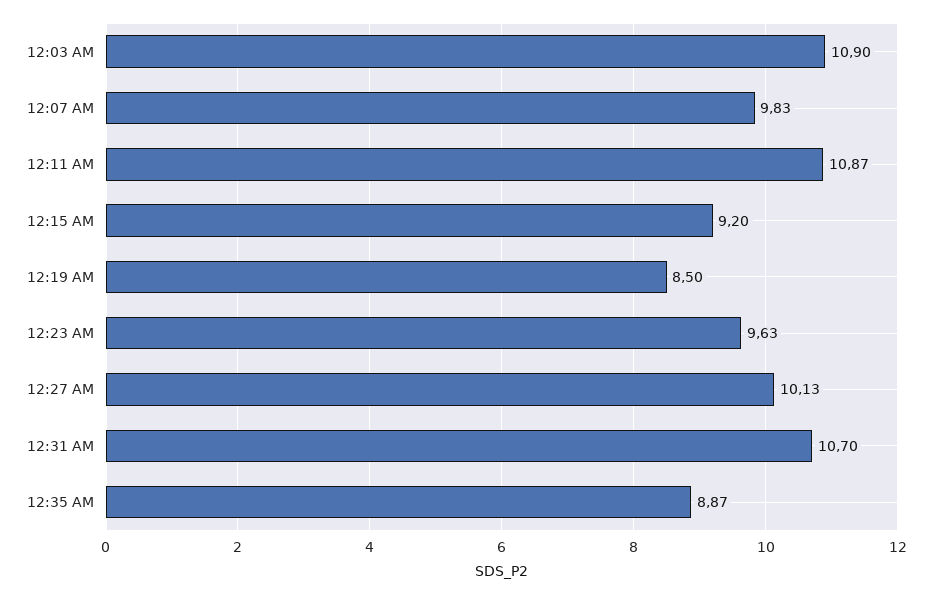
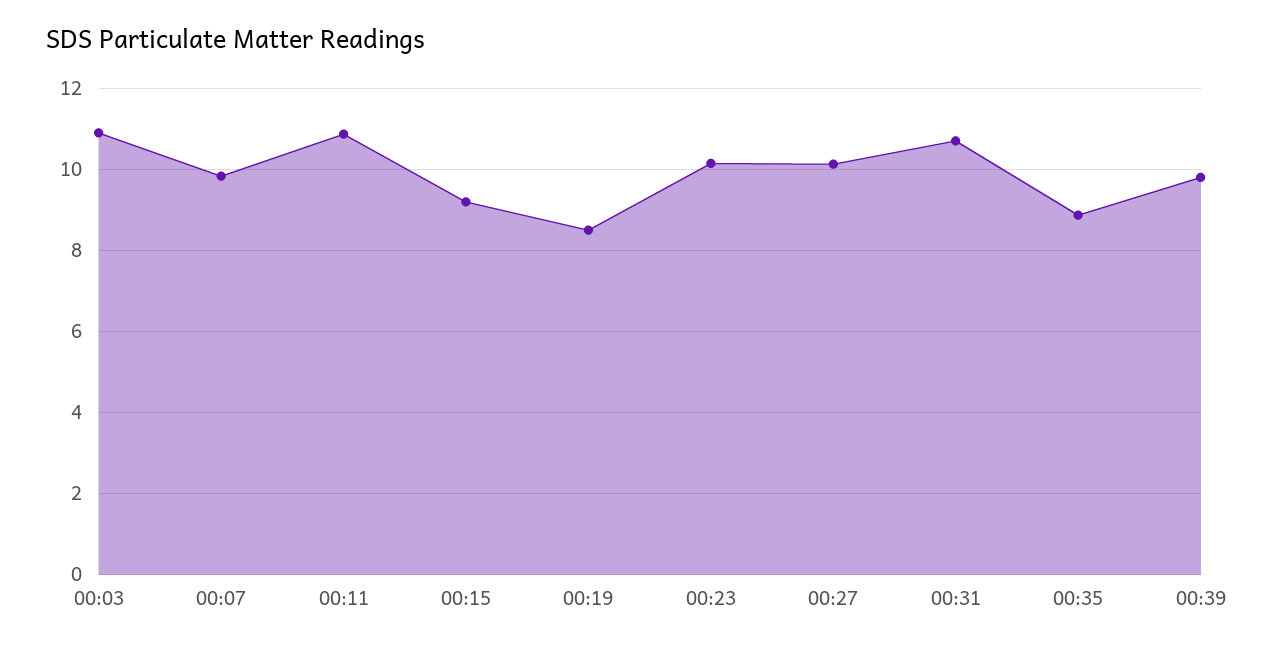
12:23 AM: 9.63 -> 10.2
00:39: none -> 9.8

